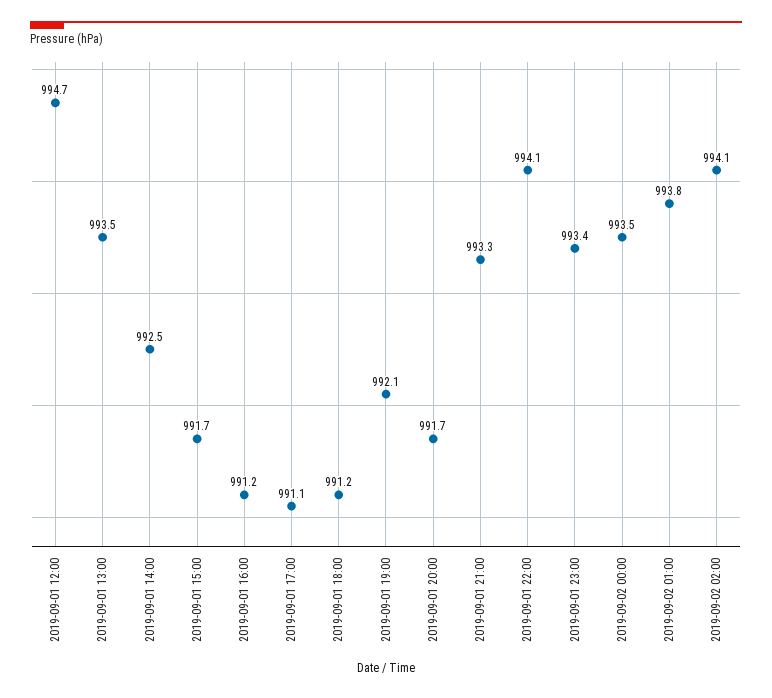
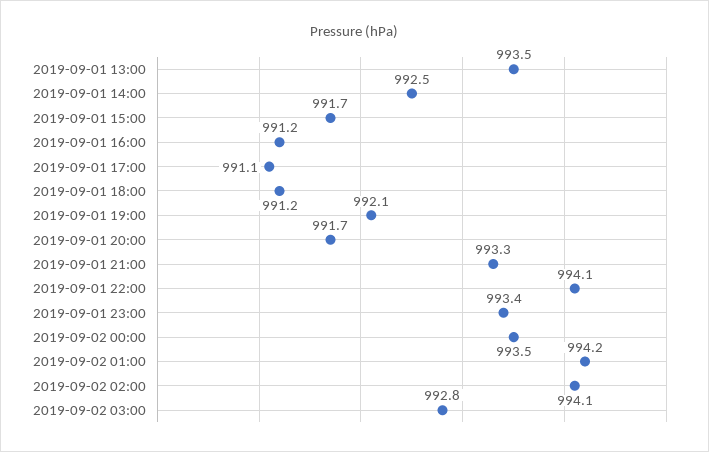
2019-09-01 12:00: 994.7 -> none
2019-09-02 01:00: 993.8 -> 994.2
2019-09-02 03:00: none -> 992.8

